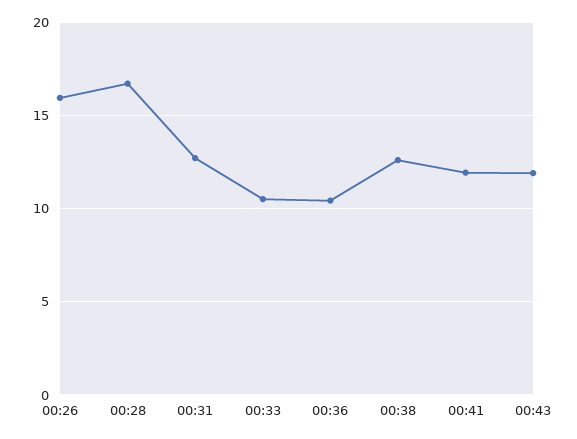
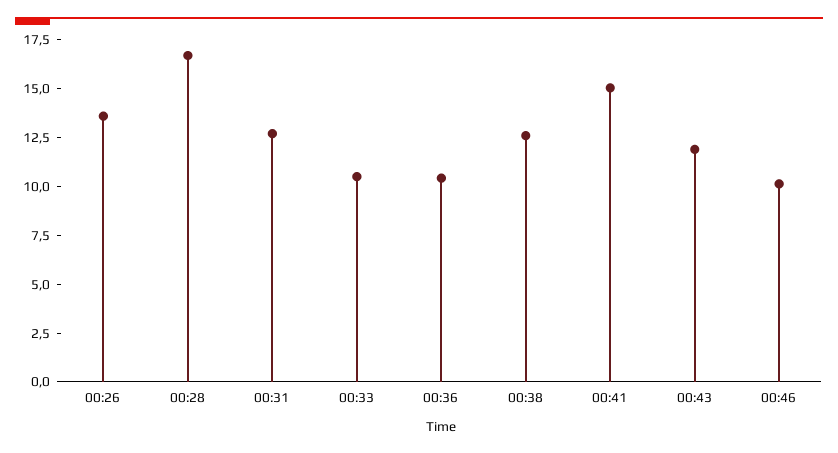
00:26: 16 -> 13.5
00:41: 12 -> 15
00:46: none -> 10

